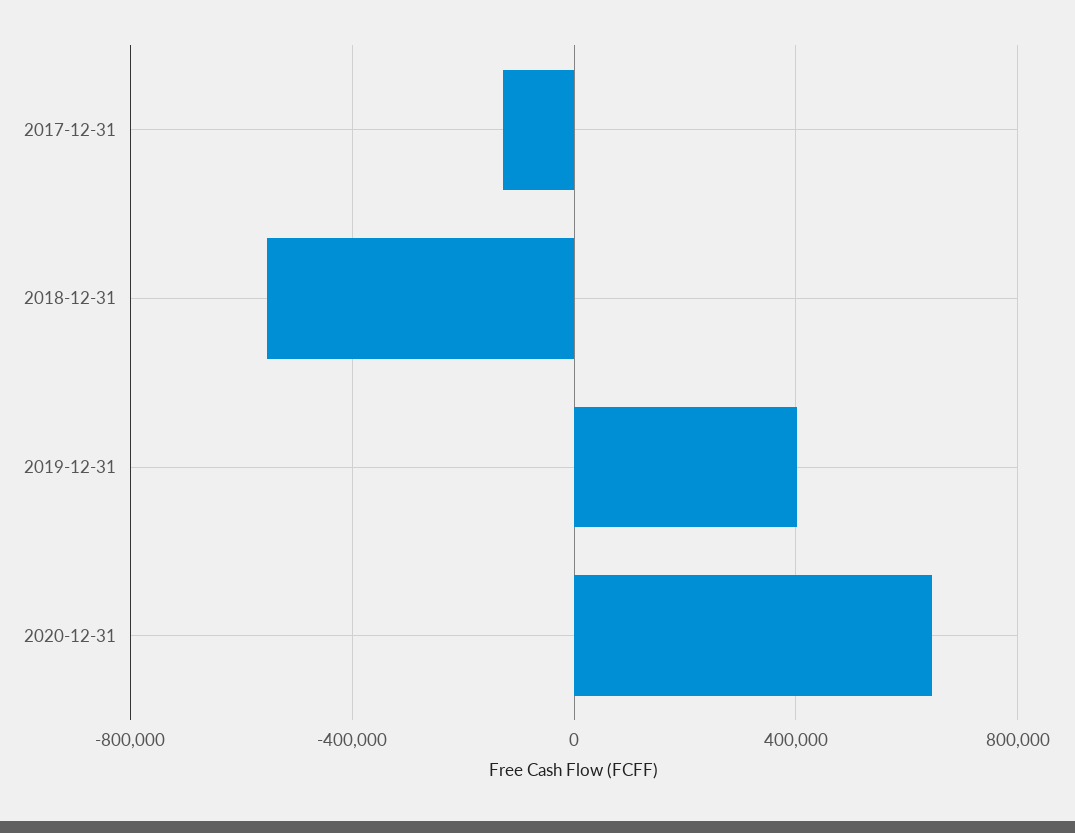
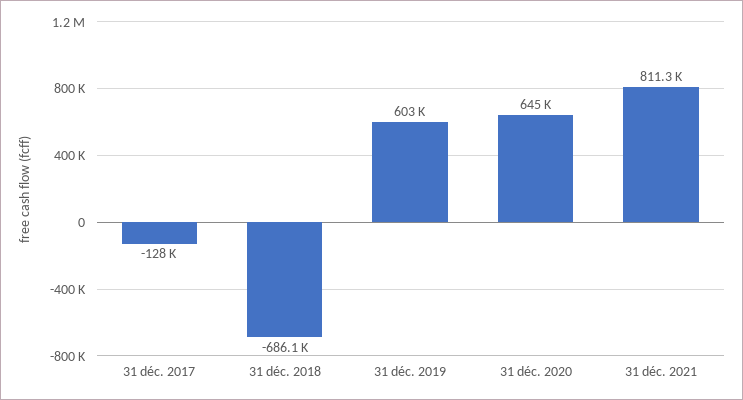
2018-12-31: -550000 -> -686100
2019-12-31: 400000 -> 603000
31 déc. 2021: none -> 811300

